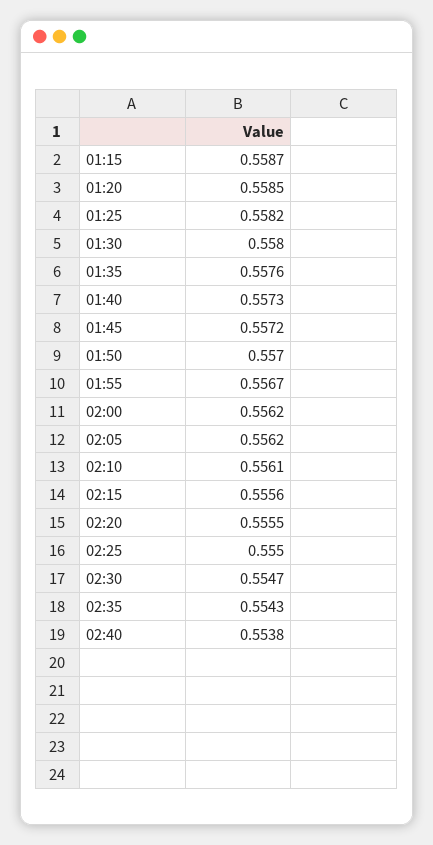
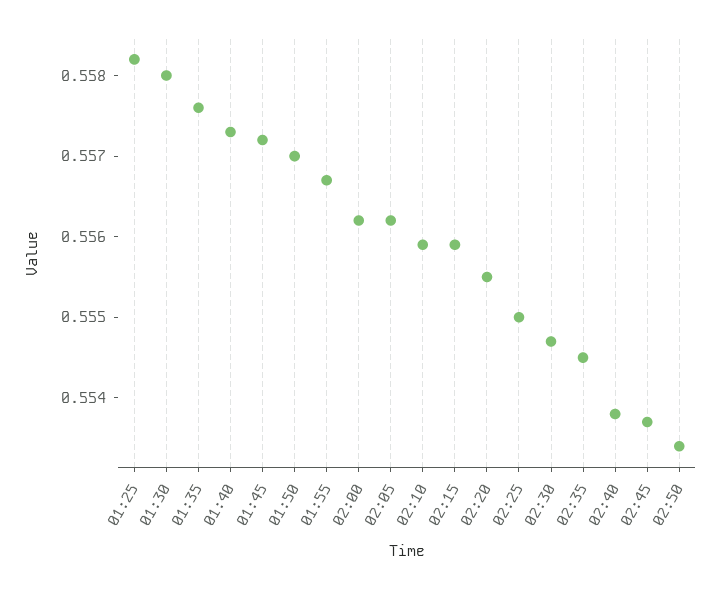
01:15: 0.5587 -> none
01:20: 0.5585 -> none
02:10: 0.5561 -> 0.5559
02:15: 0.5556 -> 0.5559
02:35: 0.5543 -> 0.5545
02:45: none -> 0.5537
02:50: none -> 0.5534

